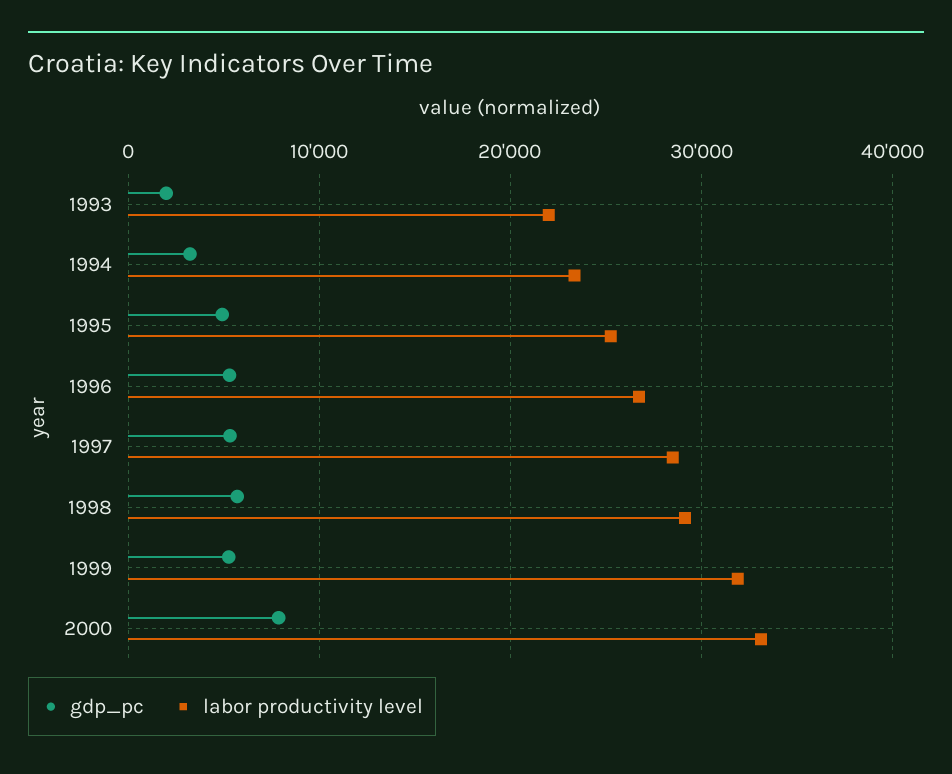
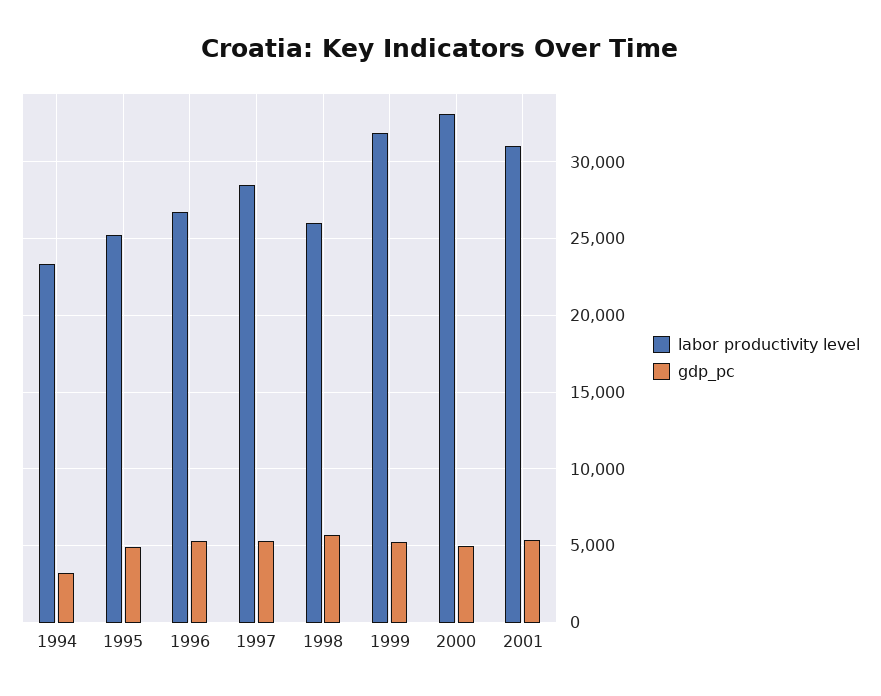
gdp_pc, 1993: 2000 -> none
labor productivity level, 1993: 22000 -> none
labor productivity level, 1998: 29000 -> 26000
gdp_pc, 2000: 8000 -> 5000
labor productivity level, 2001: none -> 31000
gdp_pc, 2001: none -> 5500

